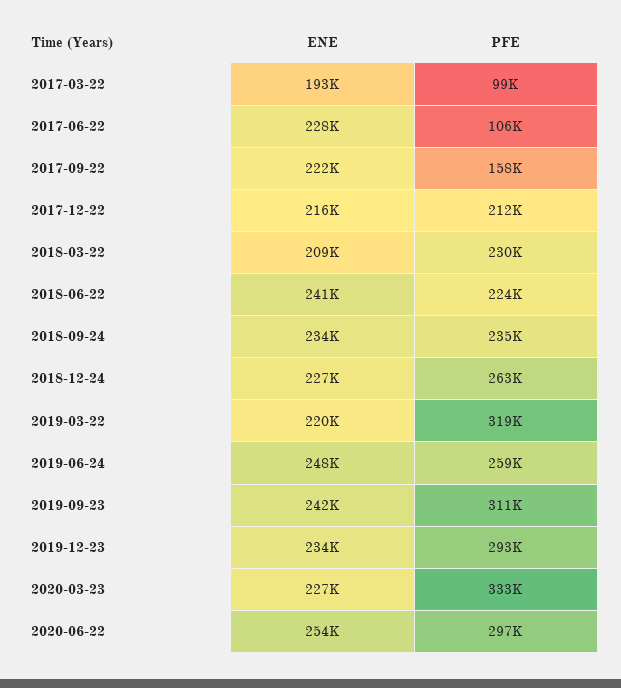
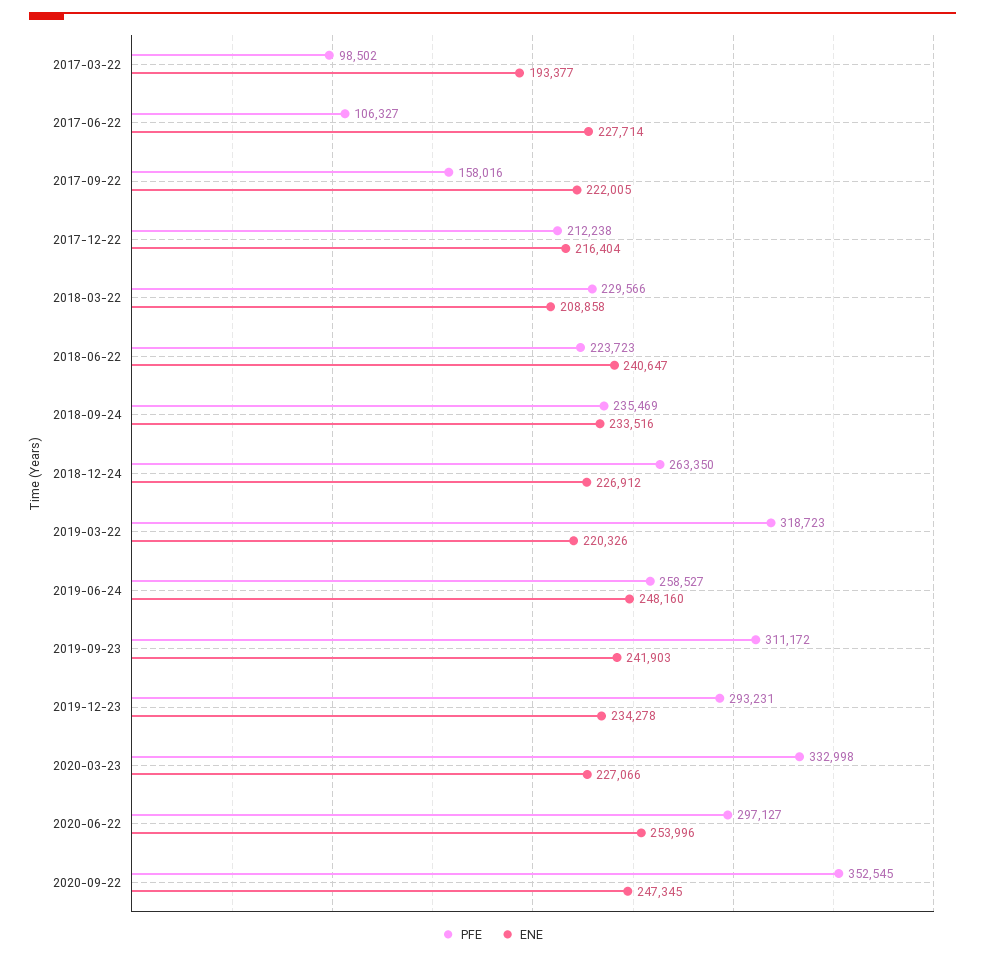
PFE, 2020-09-22: none -> 352545
ENE, 2020-09-22: none -> 247345

